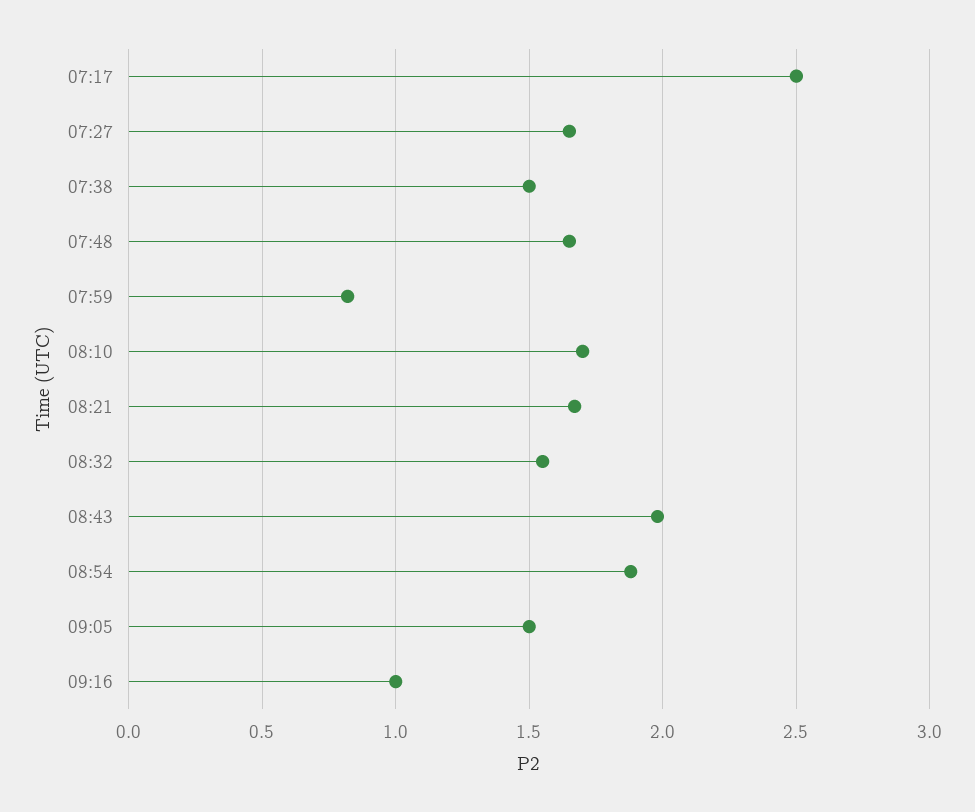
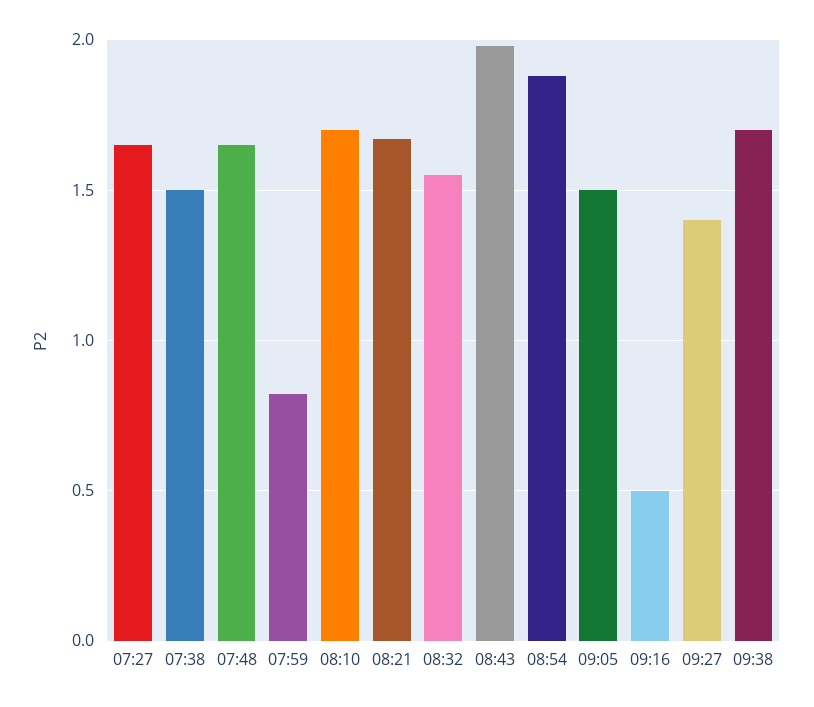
07:17: 2.5 -> none
09:16: 1 -> 0.5
09:27: none -> 1.4
09:38: none -> 1.7

